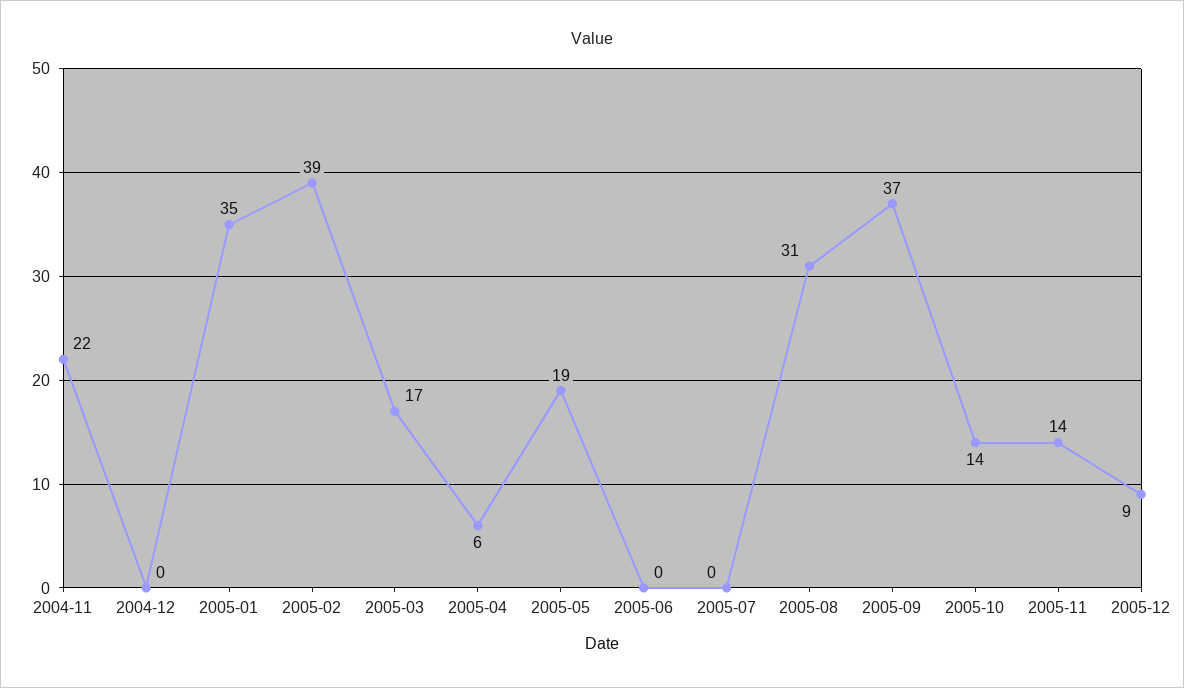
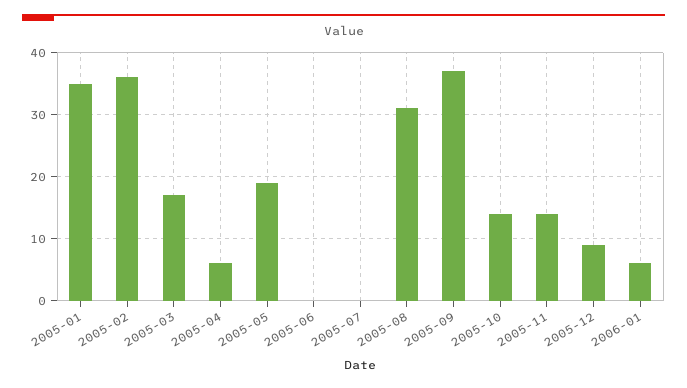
2004-11: 22 -> none
2004-12: 0 -> none
2005-02: 39 -> 36
2006-01: none -> 6

